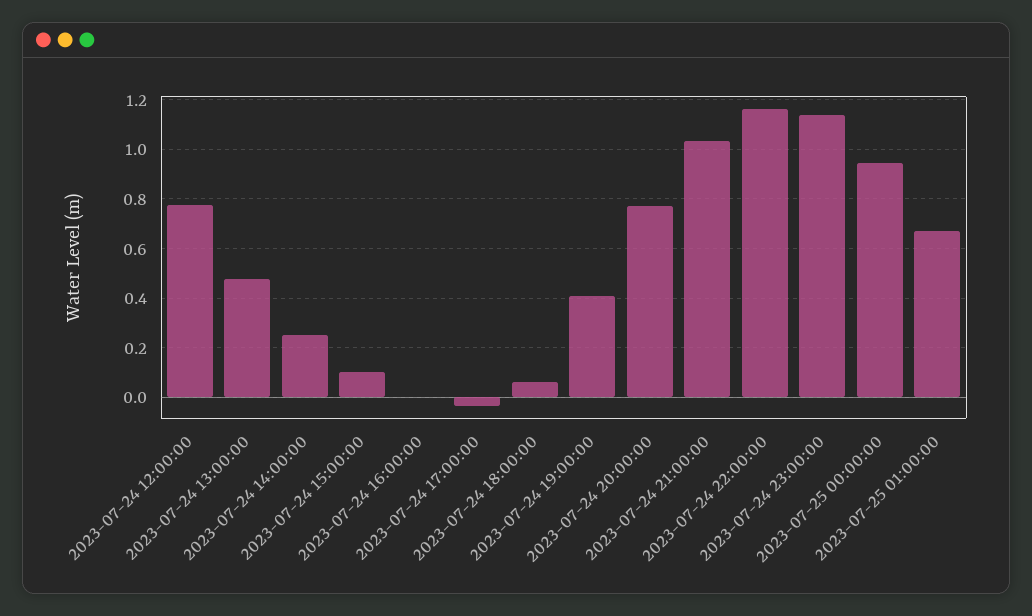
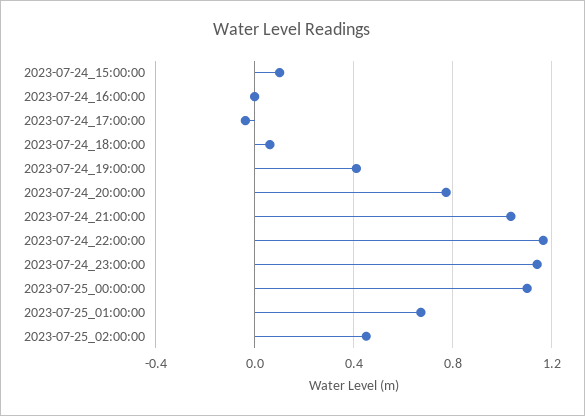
2023-07-24 12:00:00: 0.775 -> none
2023-07-24 13:00:00: 0.475 -> none
2023-07-24 14:00:00: 0.25 -> none
2023-07-25 00:00:00: 0.95 -> 1.1
2023-07-25_02:00:00: none -> 0.45

